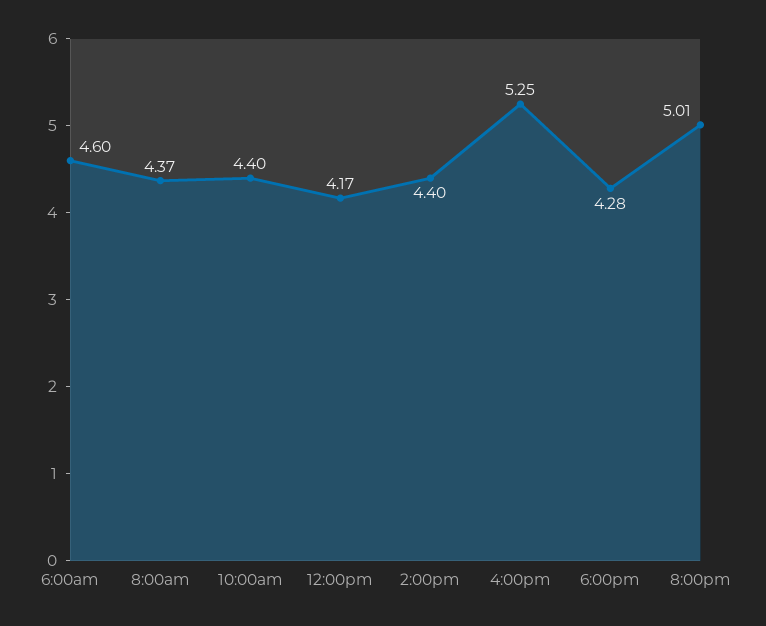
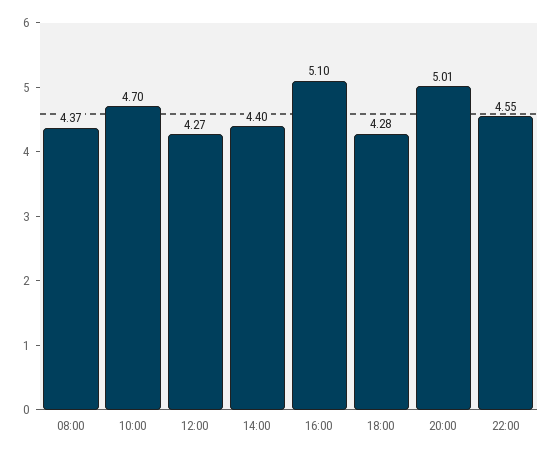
6:00am: 4.6 -> none
10:00am: 4.4 -> 4.7
12:00pm: 4.17 -> 4.27
4:00pm: 5.25 -> 5.1
22:00: none -> 4.55

